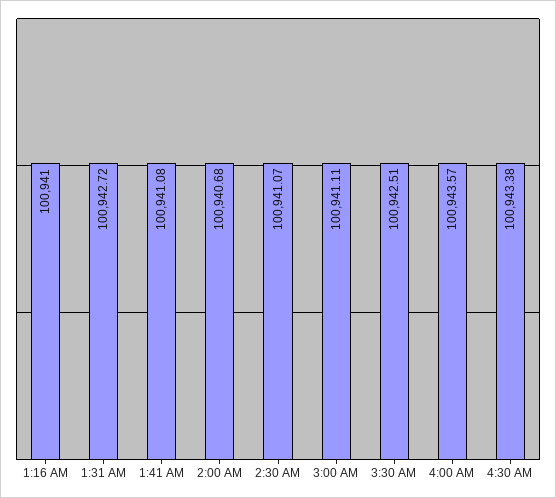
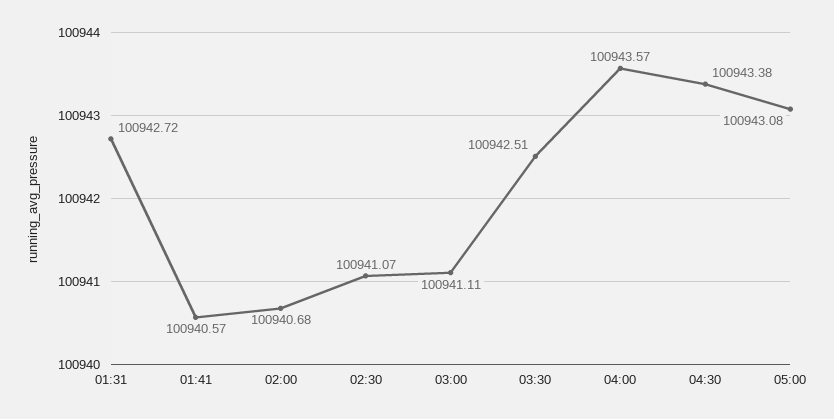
1:16 AM: 100941 -> none
1:41 AM: 100941.08 -> 100940.57
05:00: none -> 100943.08

